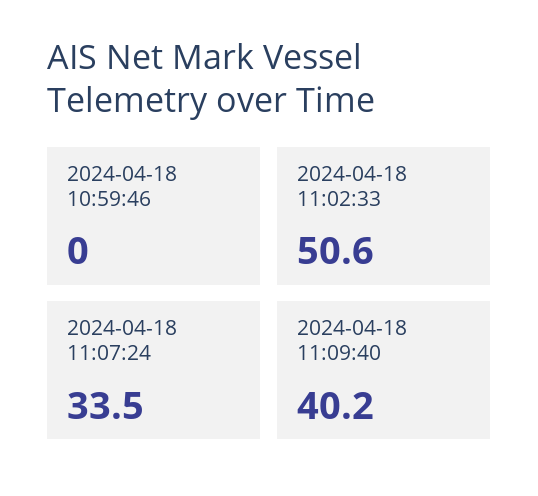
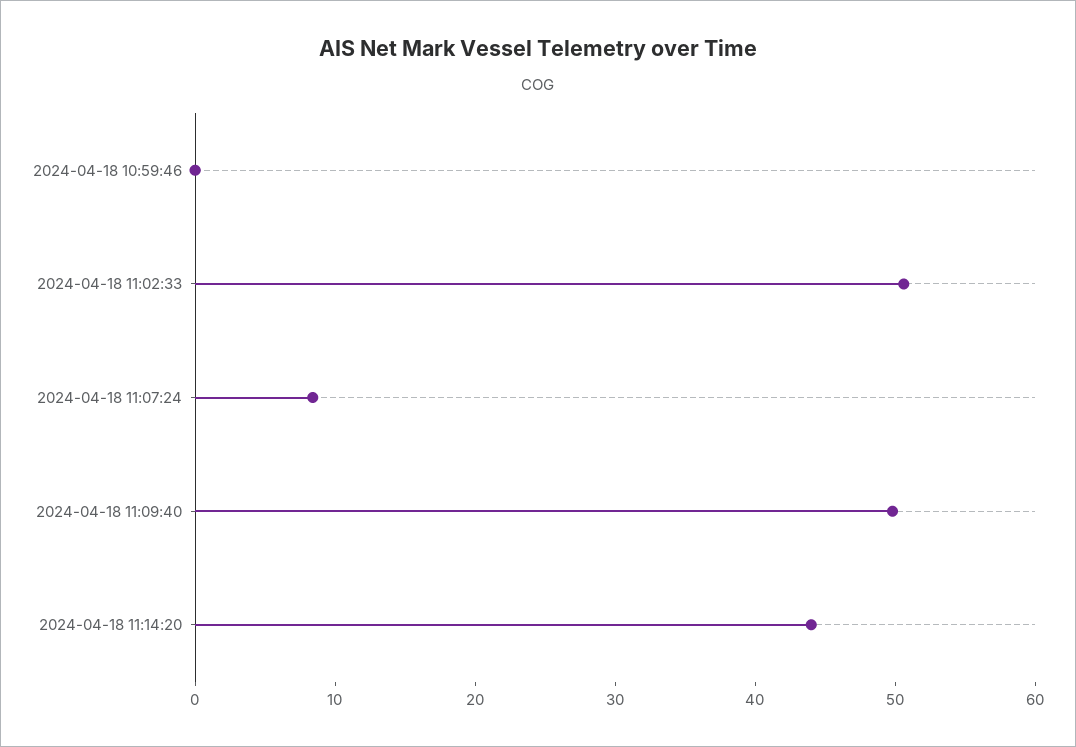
2024-04-18 11:07:24: 33.5 -> 8
2024-04-18 11:09:40: 40.2 -> 50
2024-04-18 11:14:20: none -> 44

